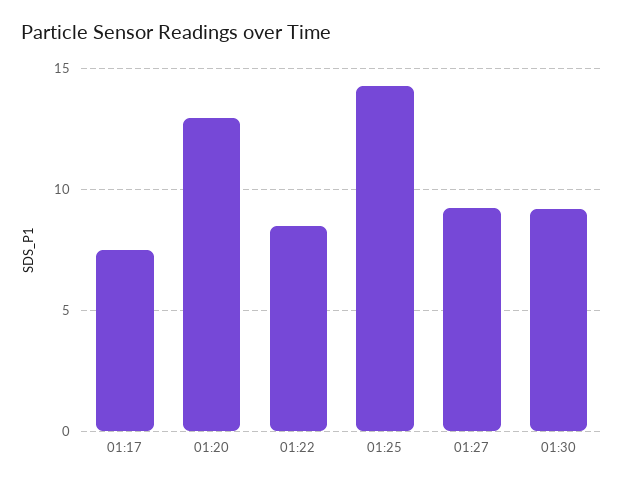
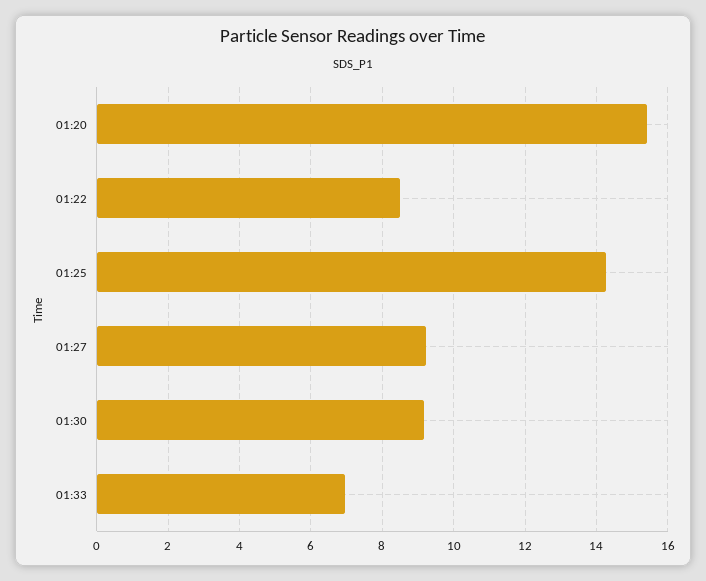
01:17: 7.5 -> none
01:20: 13 -> 15.4
01:33: none -> 7

